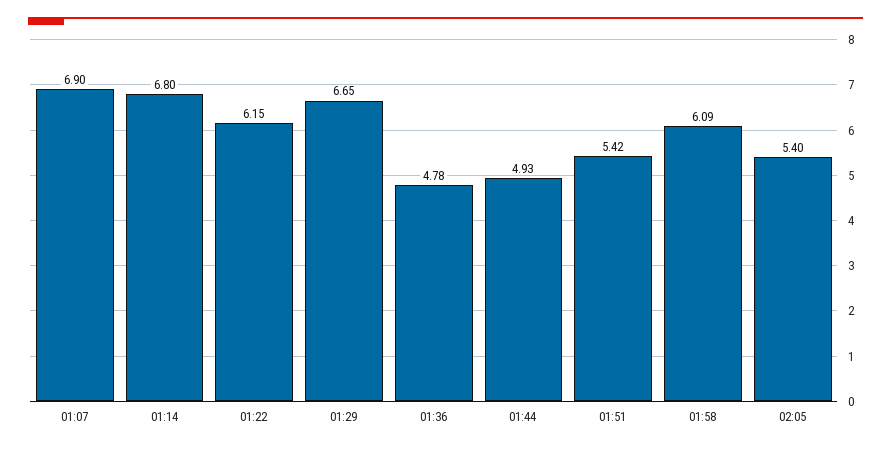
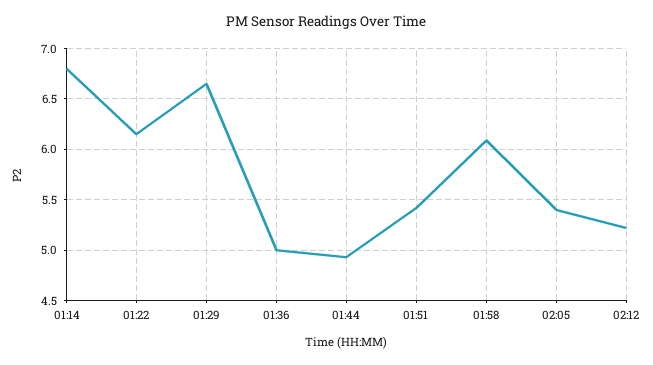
01:07: 6.9 -> none
01:36: 4.78 -> 5
02:12: none -> 5.2

